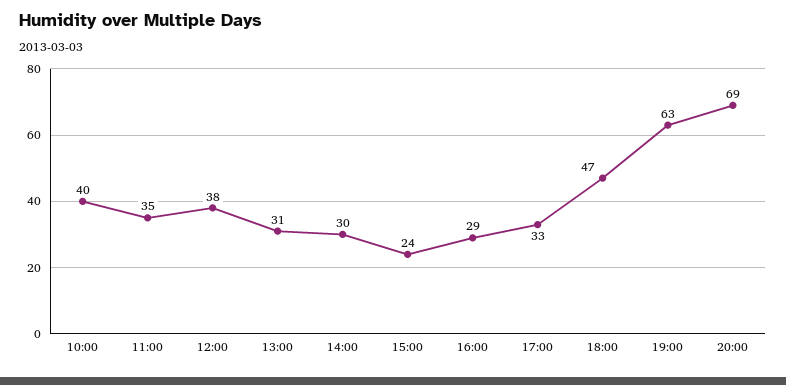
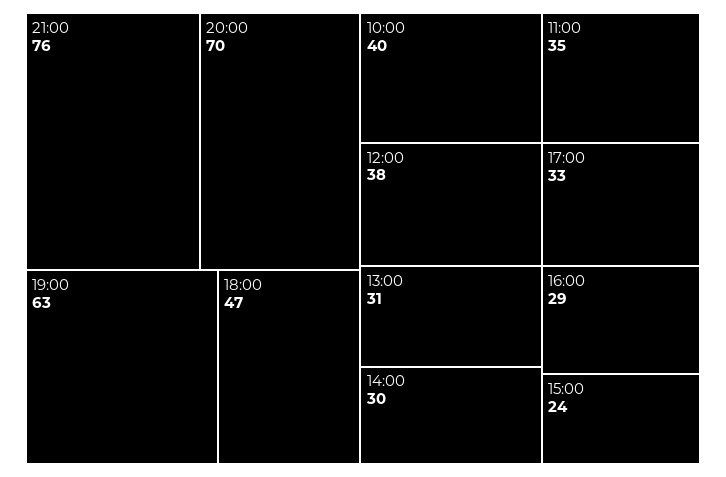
20:00: 69 -> 70
21:00: none -> 76

